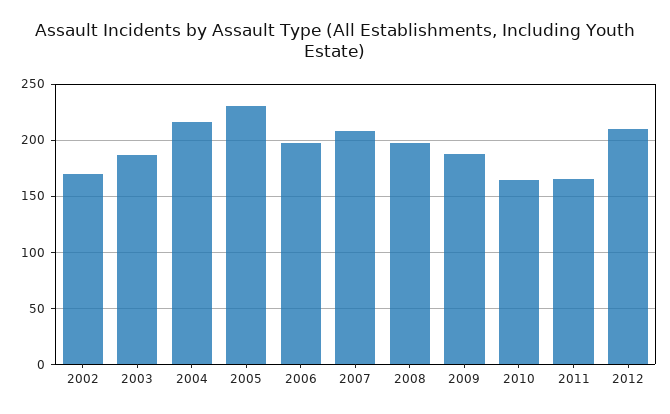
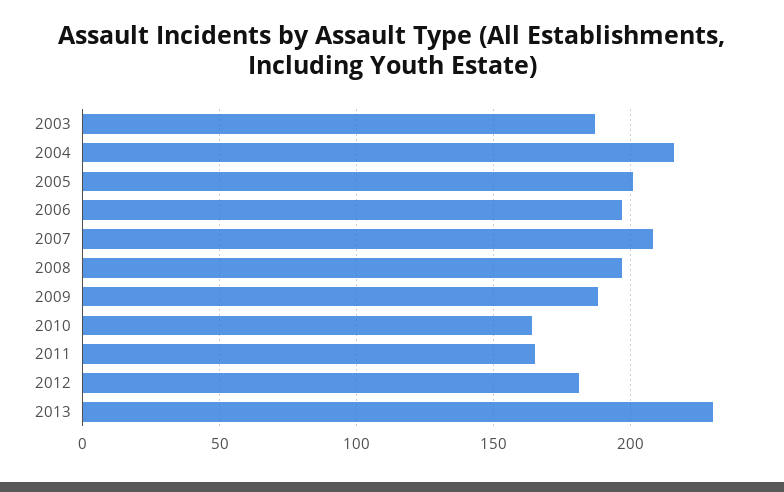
2002: 170 -> none
2005: 230 -> 200
2012: 210 -> 180
2013: none -> 230

